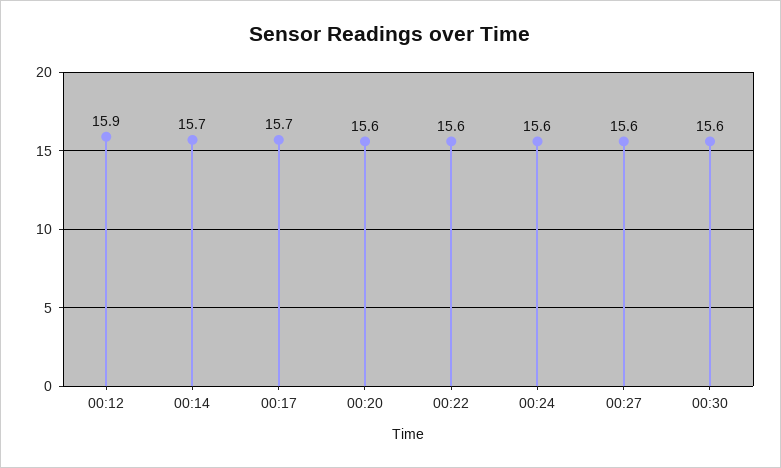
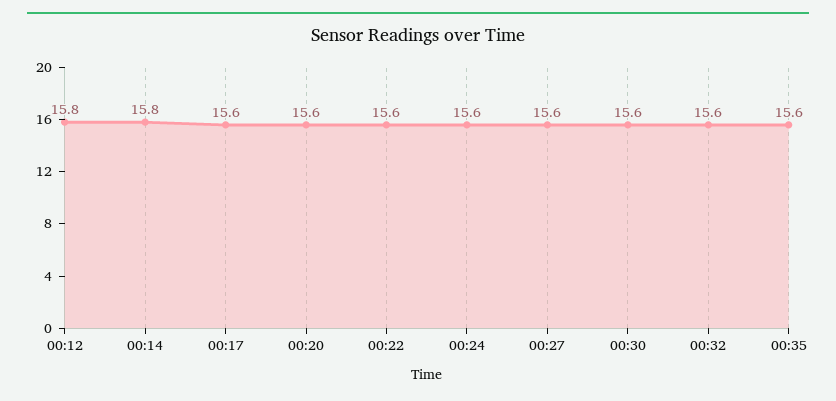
00:12: 15.9 -> 15.8
00:14: 15.7 -> 15.8
00:17: 15.7 -> 15.6
00:32: none -> 15.6
00:35: none -> 15.6

